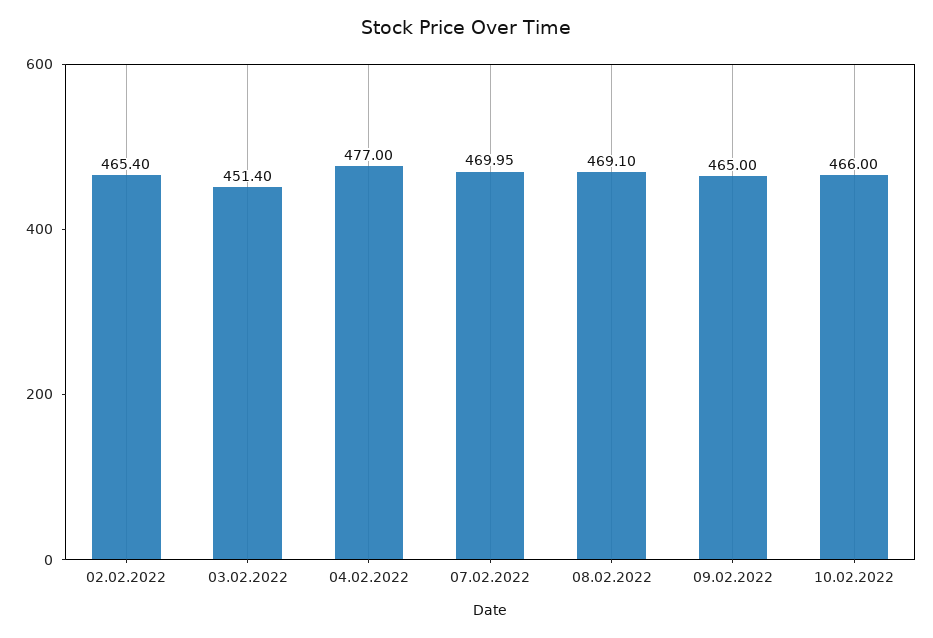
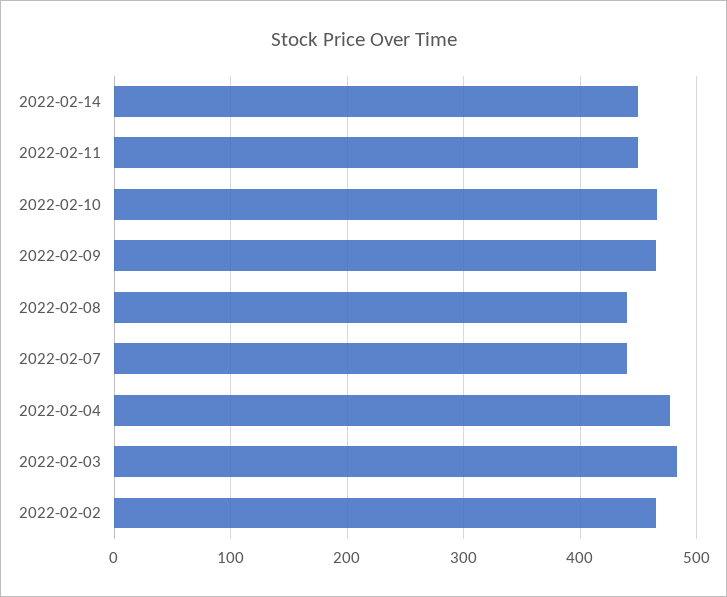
03.02.2022: 451.4 -> 480
07.02.2022: 469.95 -> 440
08.02.2022: 469.1 -> 440
2022-02-14: none -> 450
2022-02-11: none -> 450

